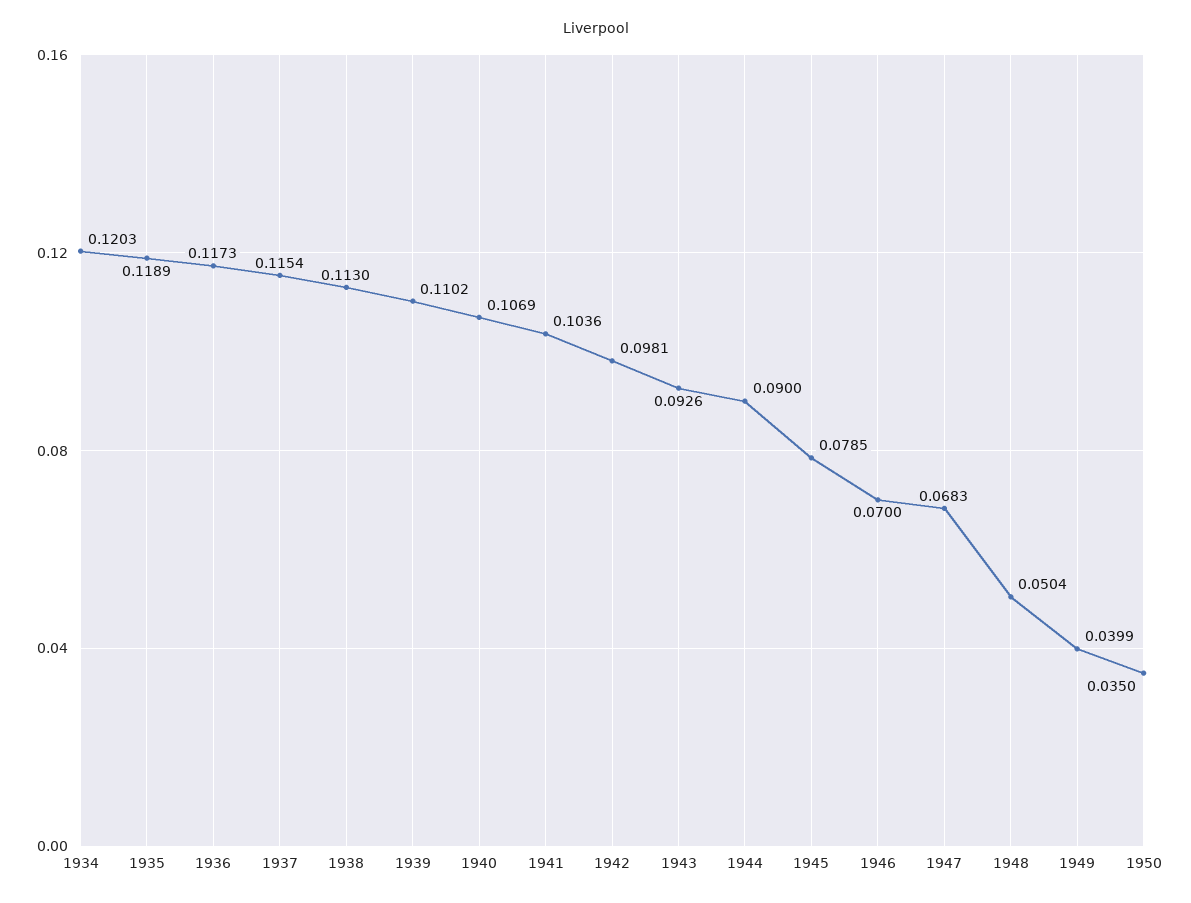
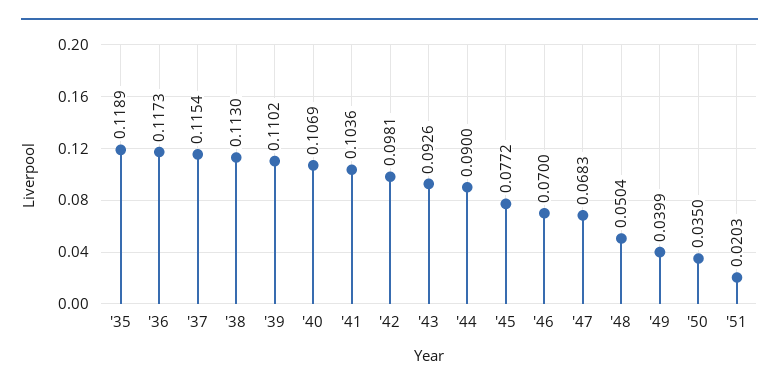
1934: 0.1203 -> none
1945: 0.0785 -> 0.0772
'51: none -> 0.0203

